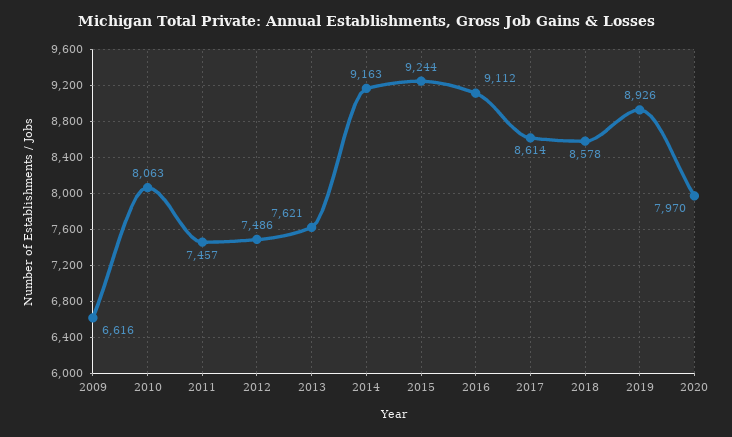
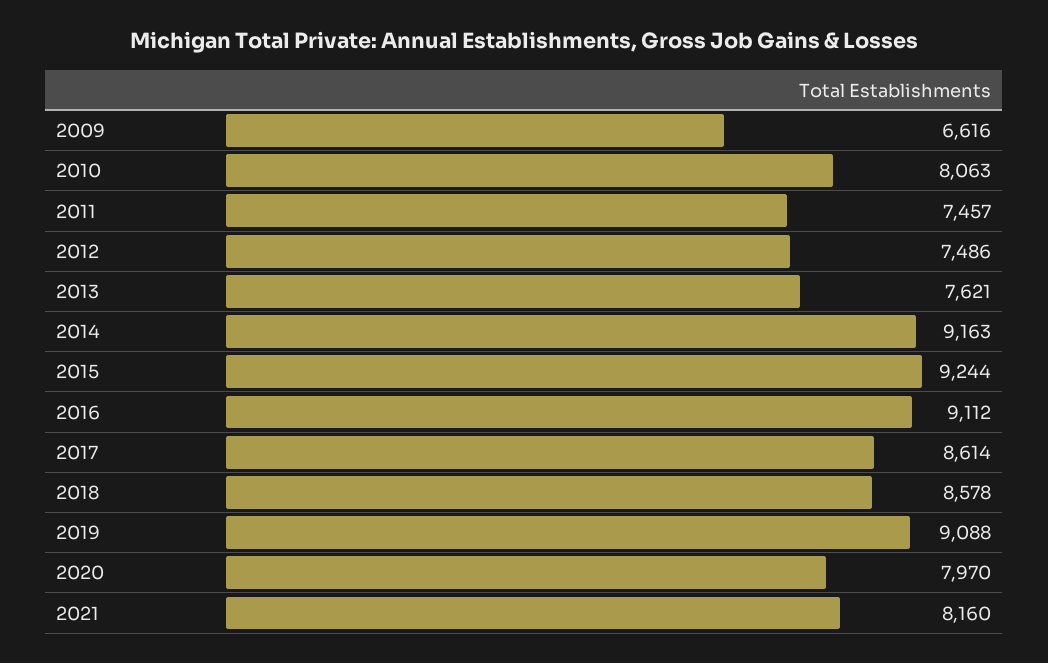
2019: 8926 -> 9088
2021: none -> 8160

